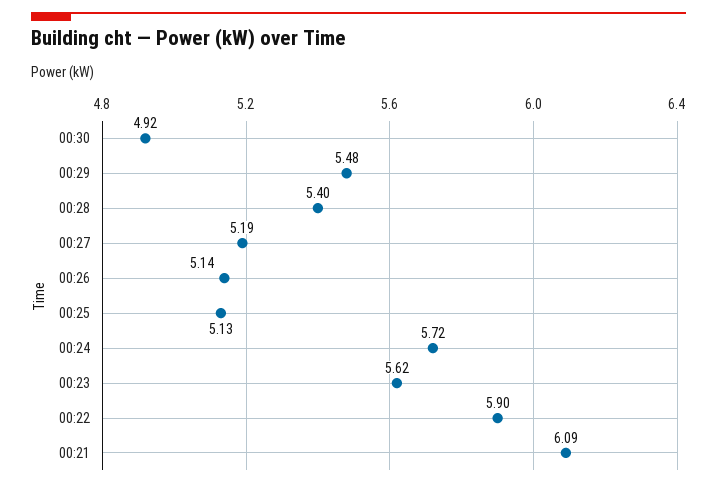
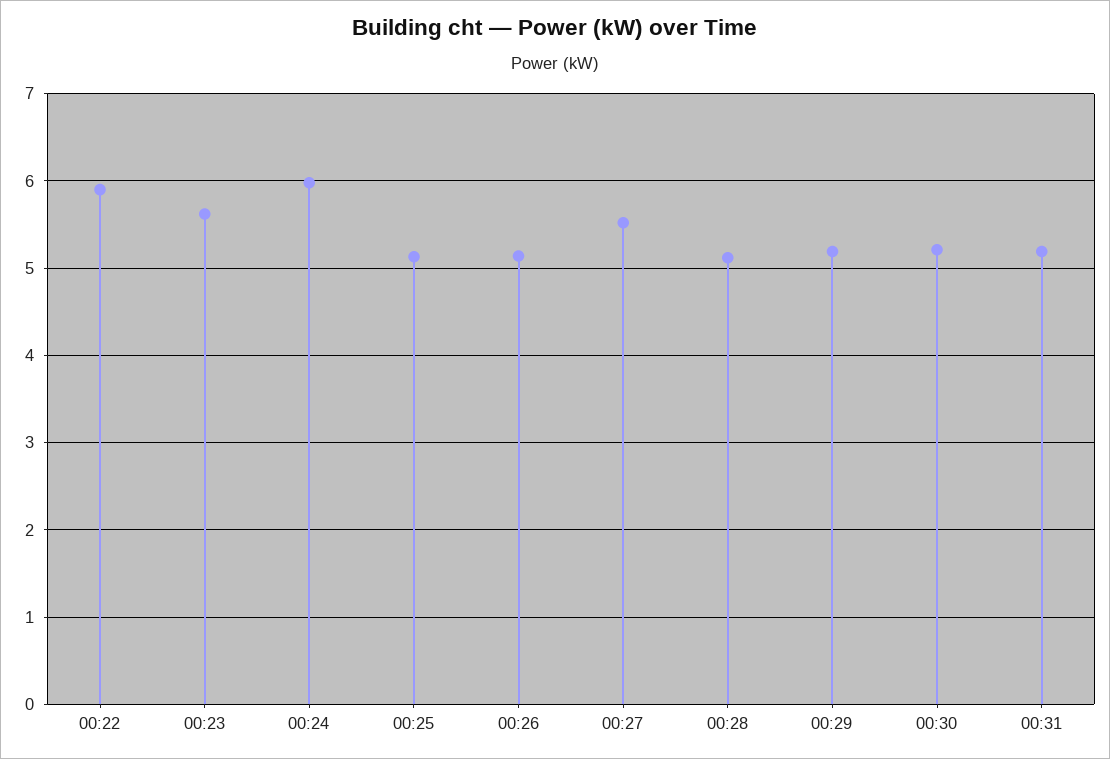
00:30: 4.92 -> 5.2
00:29: 5.48 -> 5.2
00:28: 5.4 -> 5.1
00:27: 5.19 -> 5.5
00:24: 5.72 -> 6
00:21: 6.09 -> none
00:31: none -> 5.2

